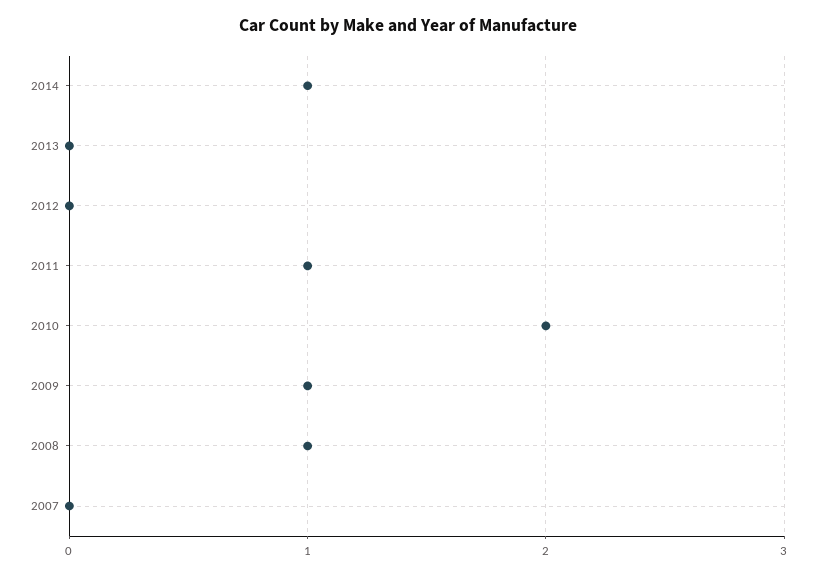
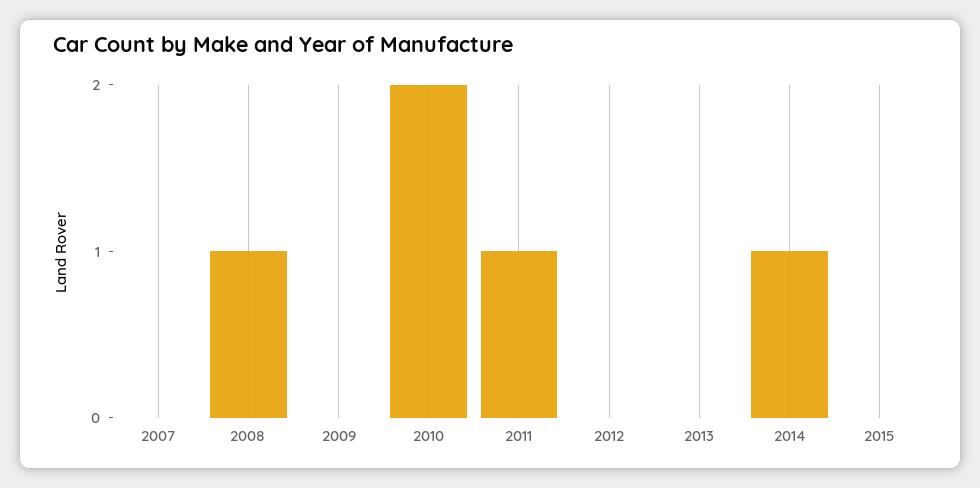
2009: 1 -> 0
2015: none -> 0

